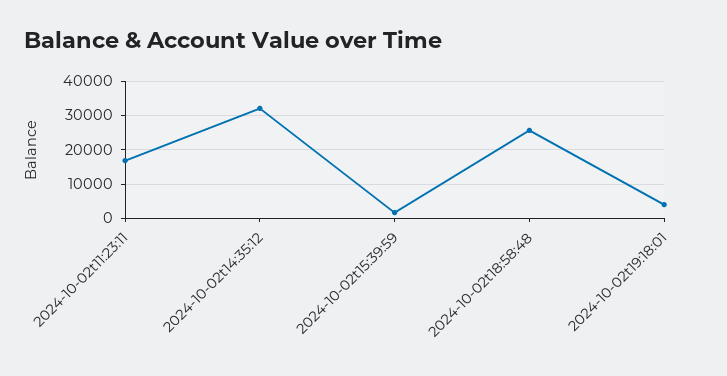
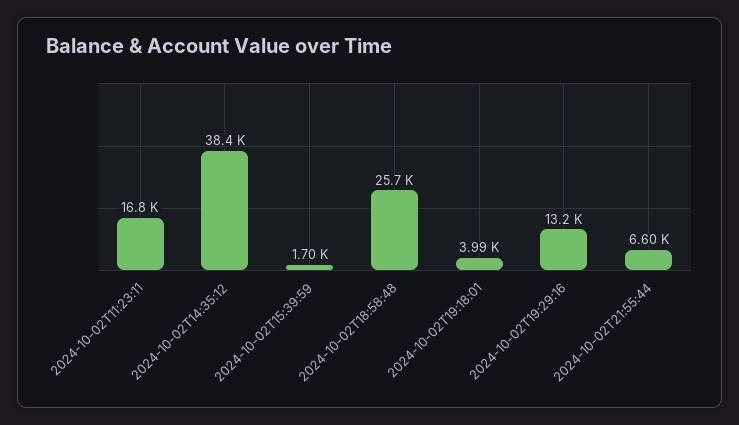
2024-10-02t14:35:12: 32000 -> 38400
2024-10-02T19:29:16: none -> 13200
2024-10-02T21:55:44: none -> 6600

